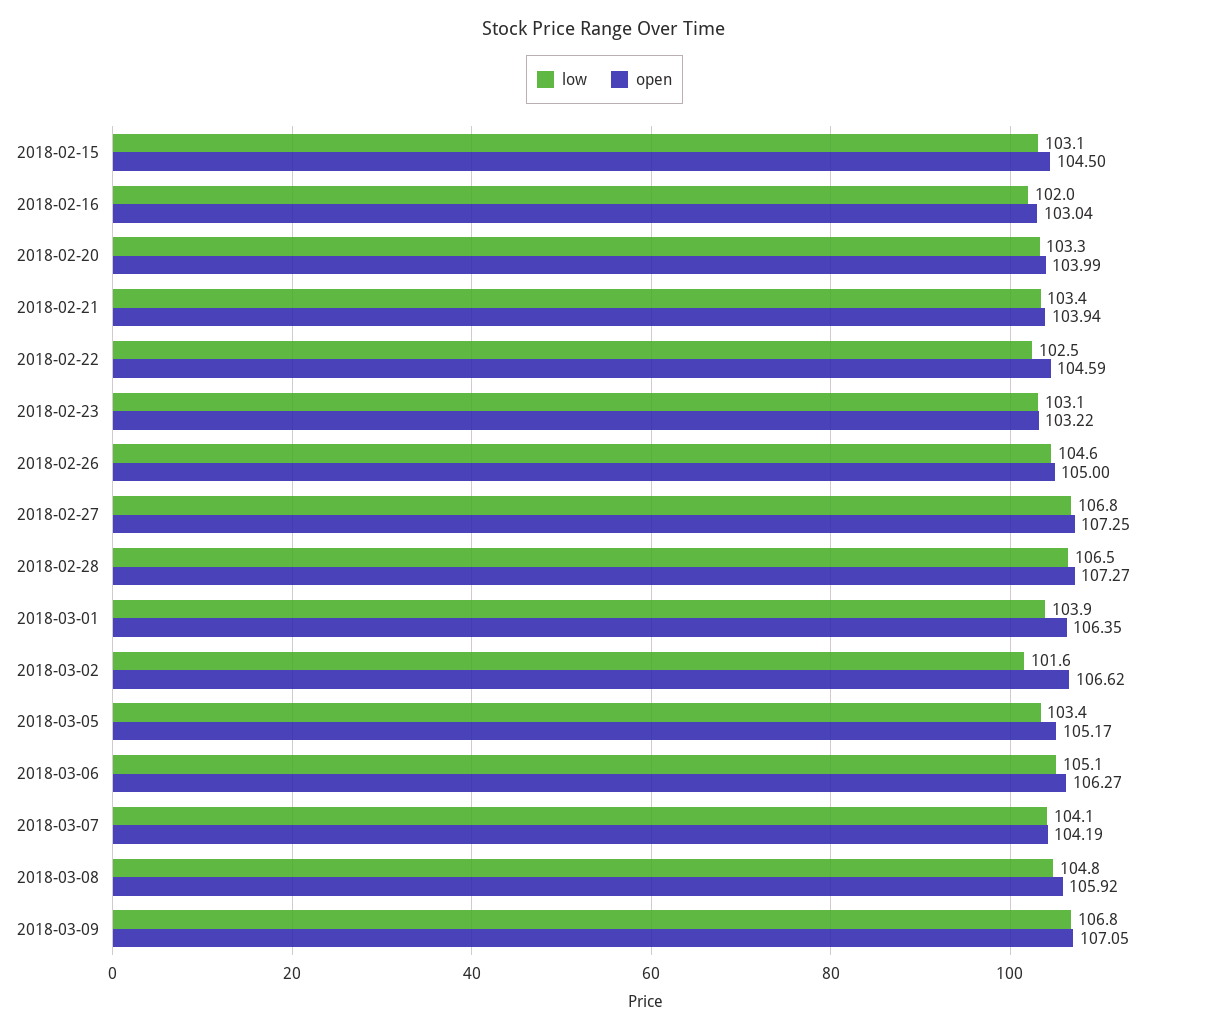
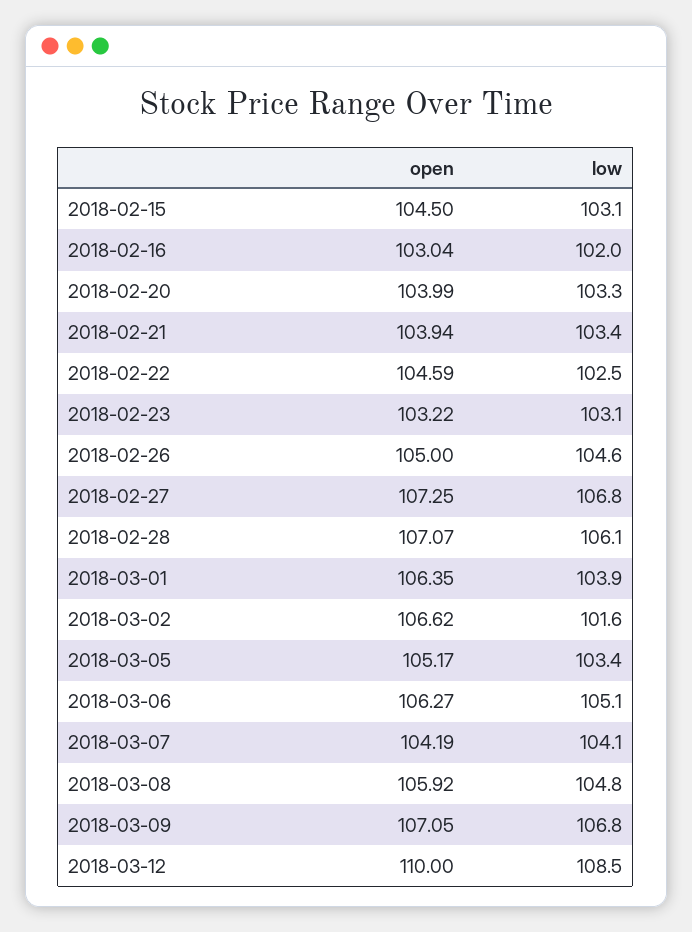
low, 2018-02-28: 106.5 -> 106.1
open, 2018-02-28: 107.27 -> 107.07
open, 2018-03-12: none -> 110
low, 2018-03-12: none -> 108.5

